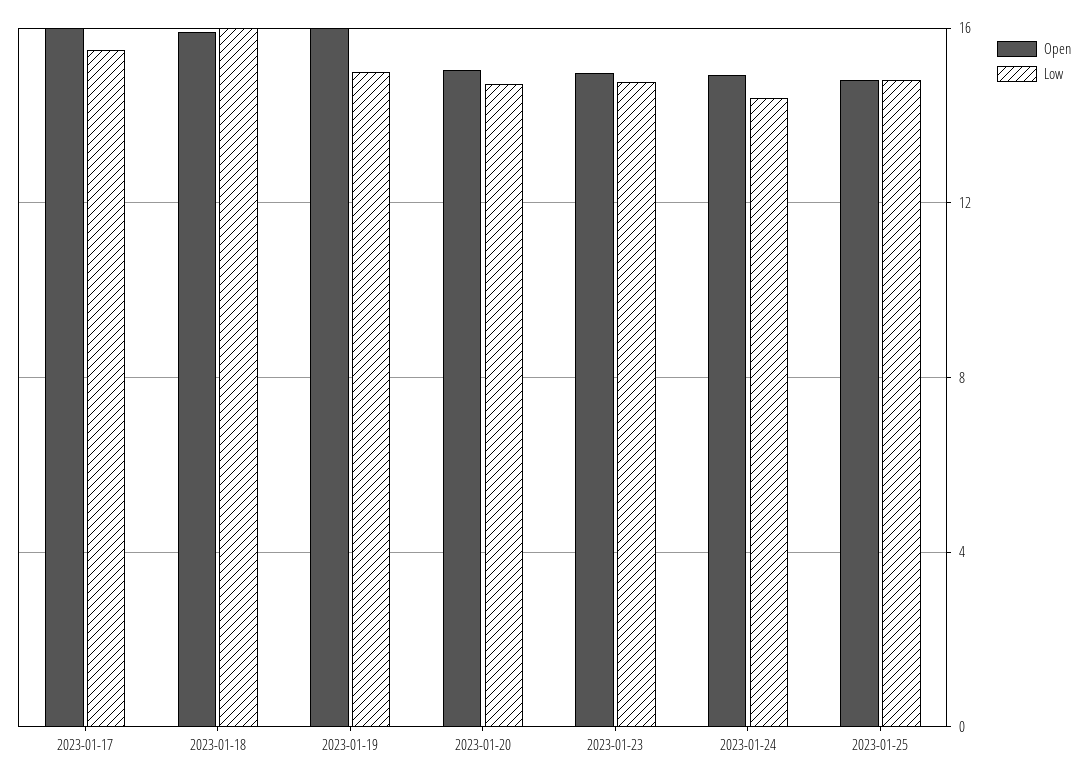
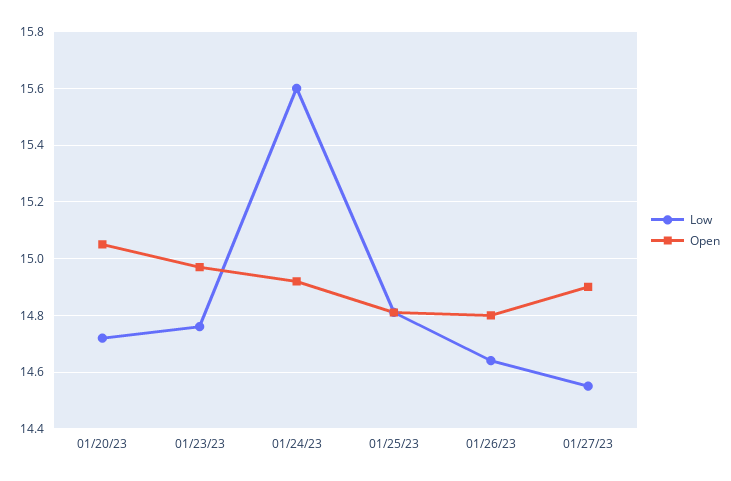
Open, 2023-01-17: 16 -> none
Low, 2023-01-17: 15.5 -> none
Open, 2023-01-18: 16 -> none
Low, 2023-01-18: 16 -> none
Open, 2023-01-19: 16 -> none
Low, 2023-01-19: 15 -> none
Low, 2023-01-24: 14.5 -> 15.6
Low, 01/26/23: none -> 14.65
Open, 01/26/23: none -> 14.8
Low, 01/27/23: none -> 14.55
Open, 01/27/23: none -> 14.9

